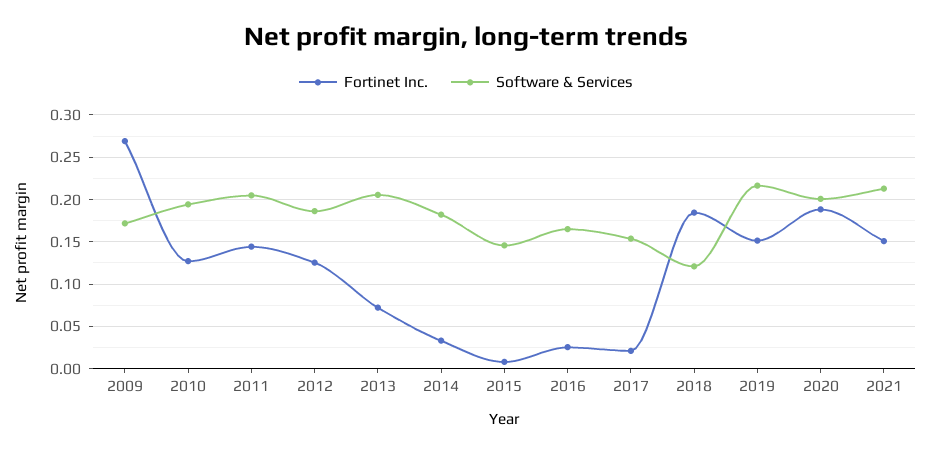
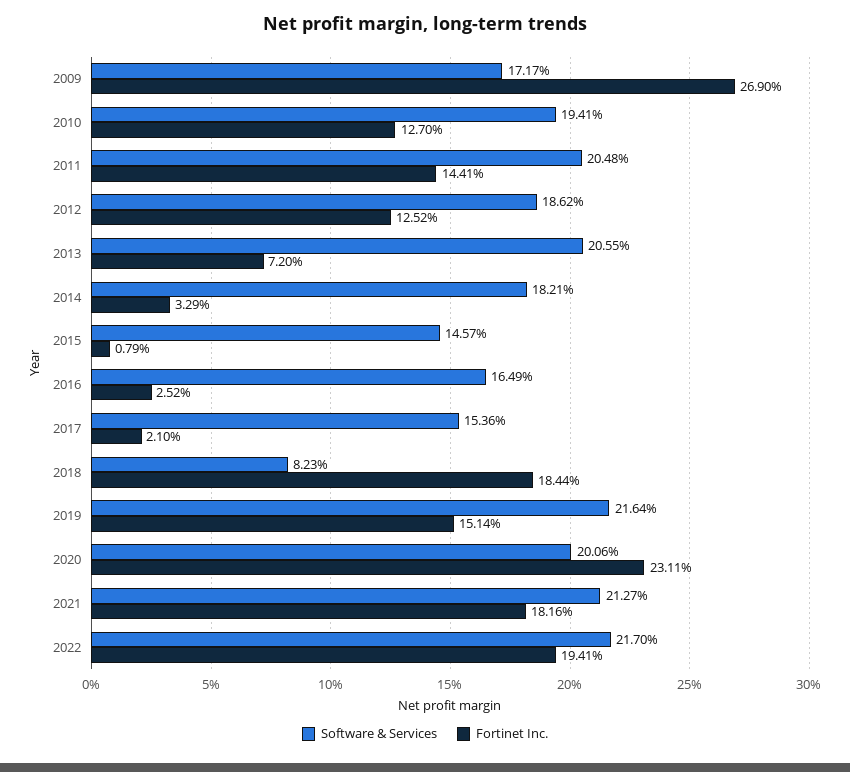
Software & Services, 2018: 0.12 -> 0.0823
Fortinet Inc., 2020: 0.19 -> 0.2311
Fortinet Inc., 2021: 0.15 -> 0.1816
Software & Services, 2022: none -> 0.217
Fortinet Inc., 2022: none -> 0.1941

